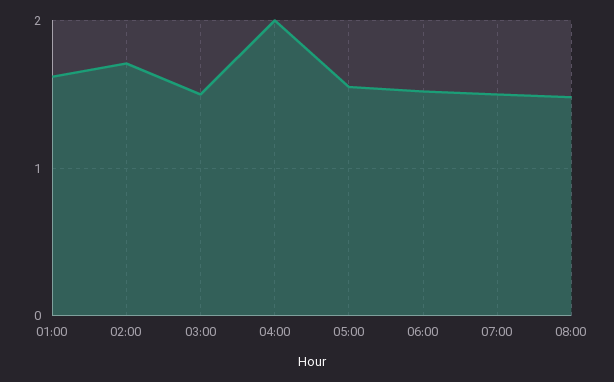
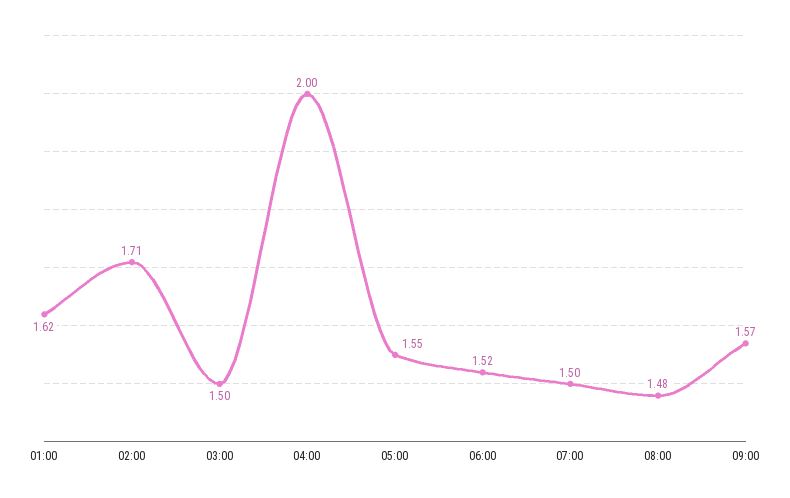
09:00: none -> 1.57

